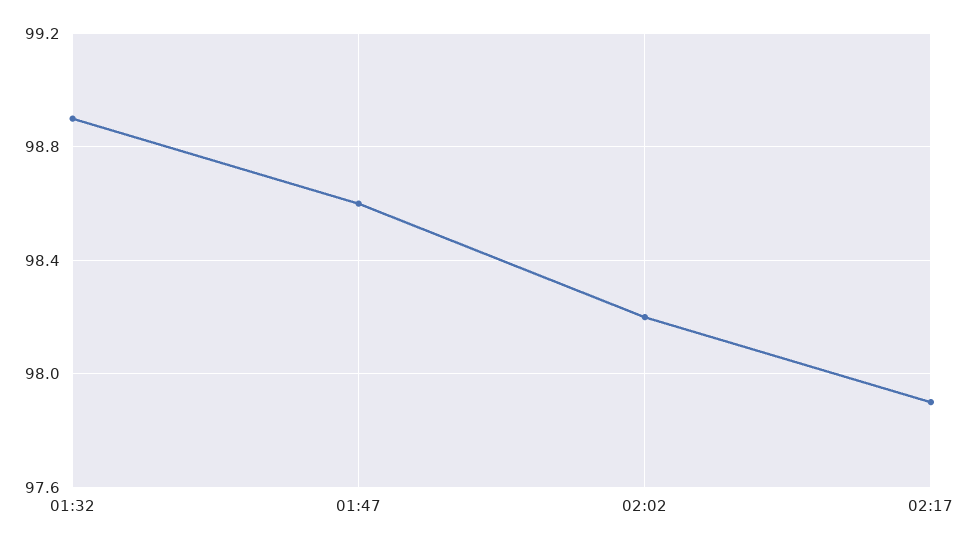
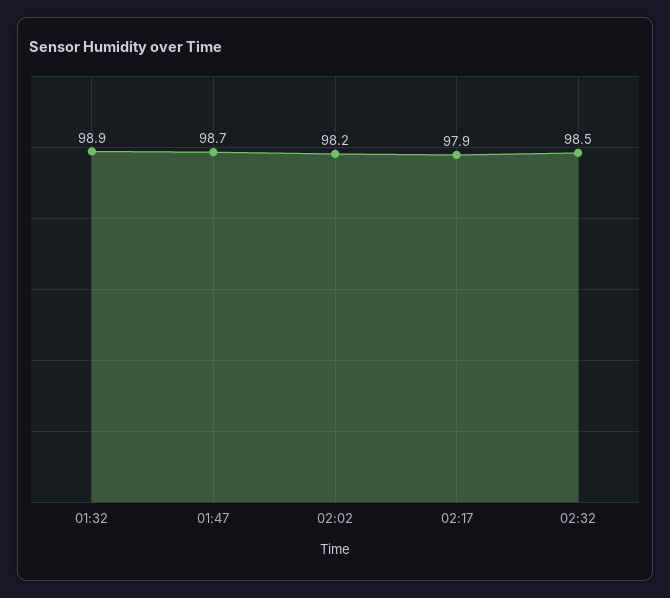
01:47: 98.6 -> 98.7
02:32: none -> 98.5

